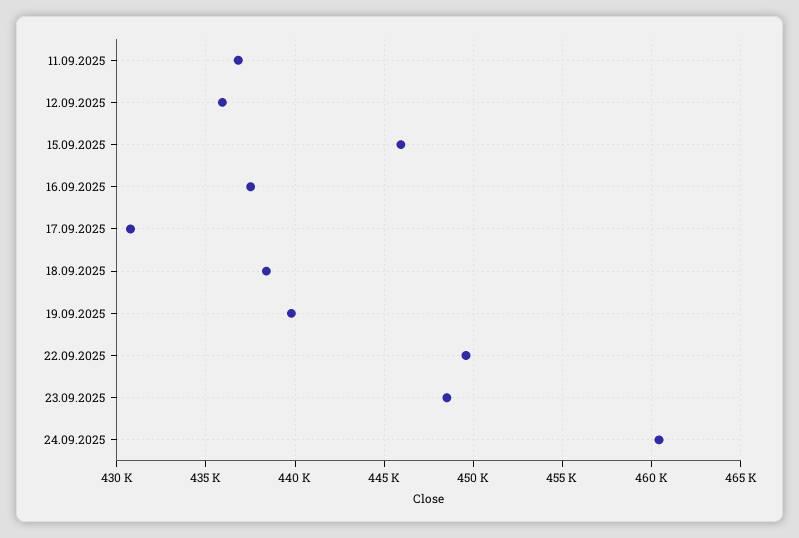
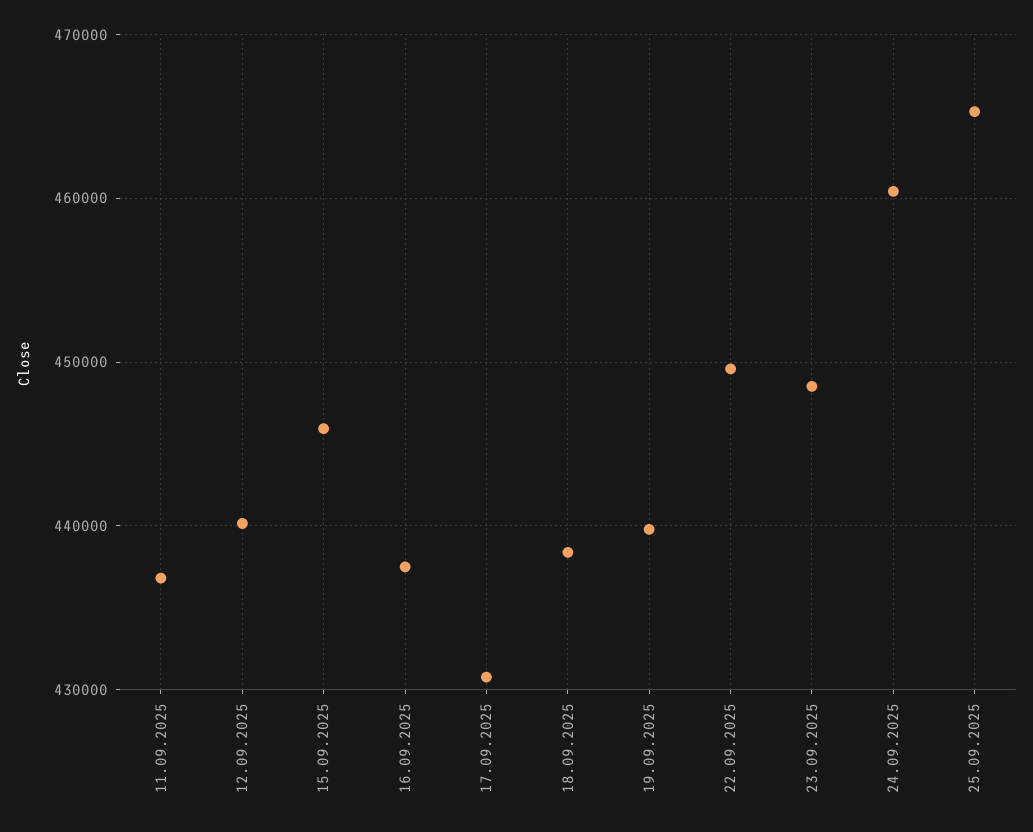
12.09.2025: 436000 -> 440000
25.09.2025: none -> 465000

